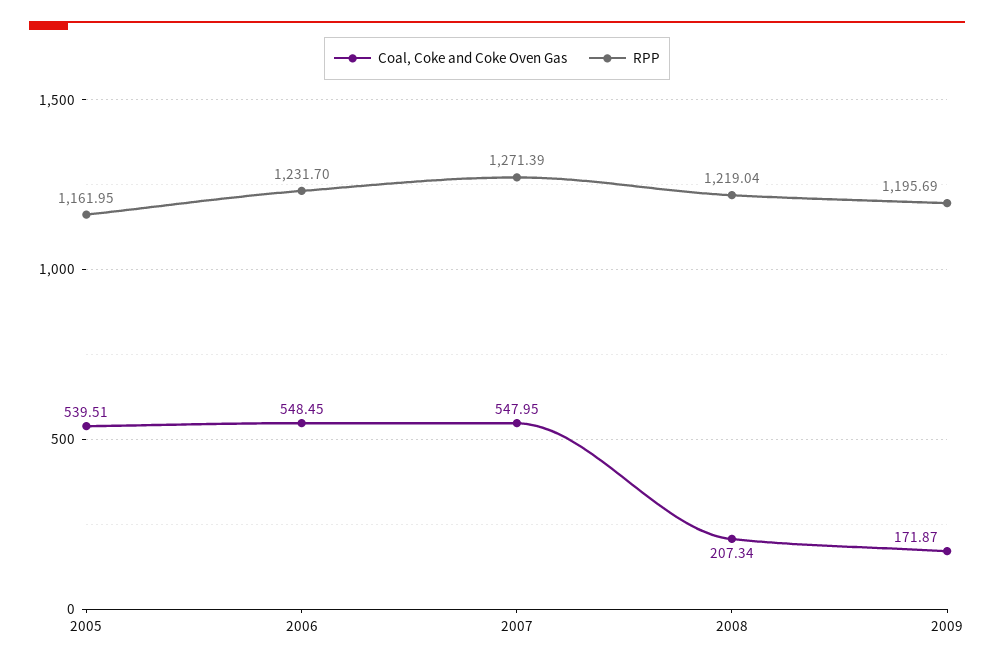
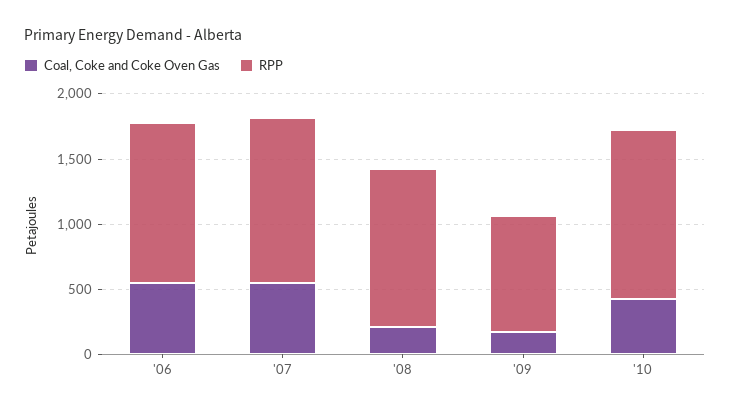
Coal, Coke and Coke Oven Gas, 2005: 539.51 -> none
RPP, 2005: 1161.95 -> none
RPP, 2009: 1195.69 -> 900
Coal, Coke and Coke Oven Gas, '10: none -> 400
RPP, '10: none -> 1300

